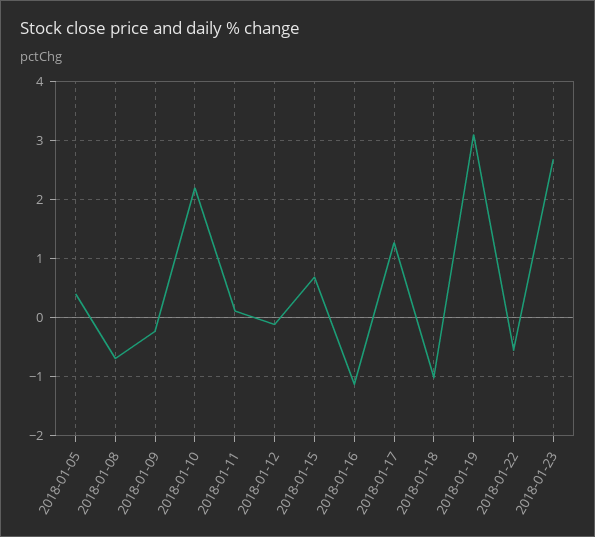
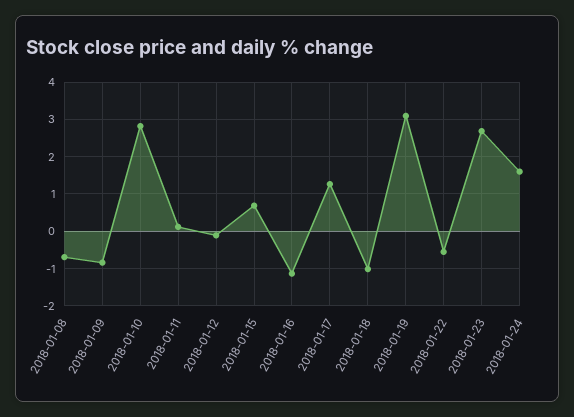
2018-01-05: 0.4 -> none
2018-01-09: -0.2 -> -0.8
2018-01-10: 2.2 -> 2.8
2018-01-24: none -> 1.6

